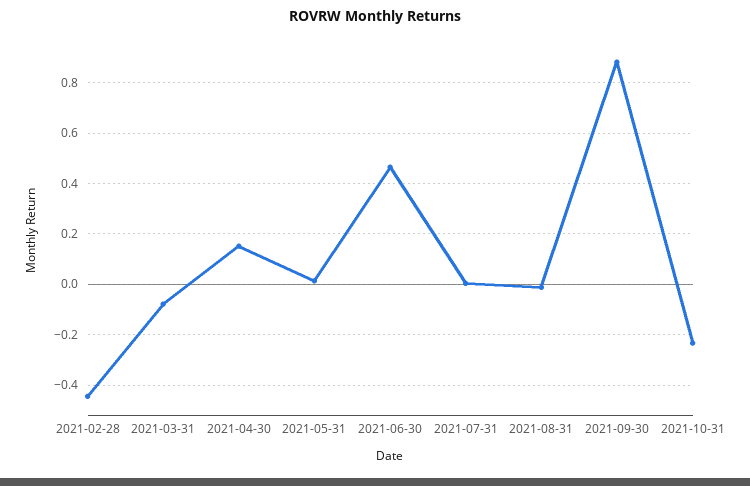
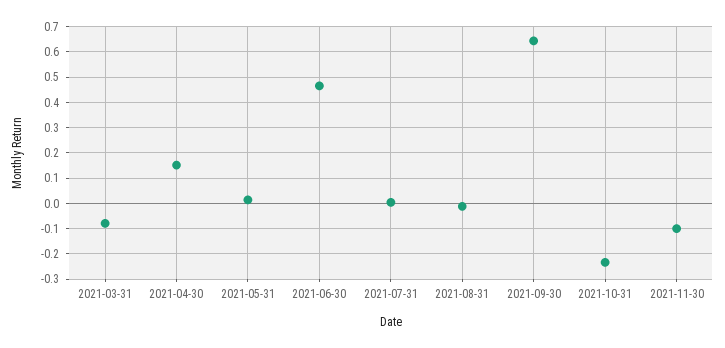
2021-02-28: -0.45 -> none
2021-09-30: 0.875 -> 0.65
2021-11-30: none -> -0.1

